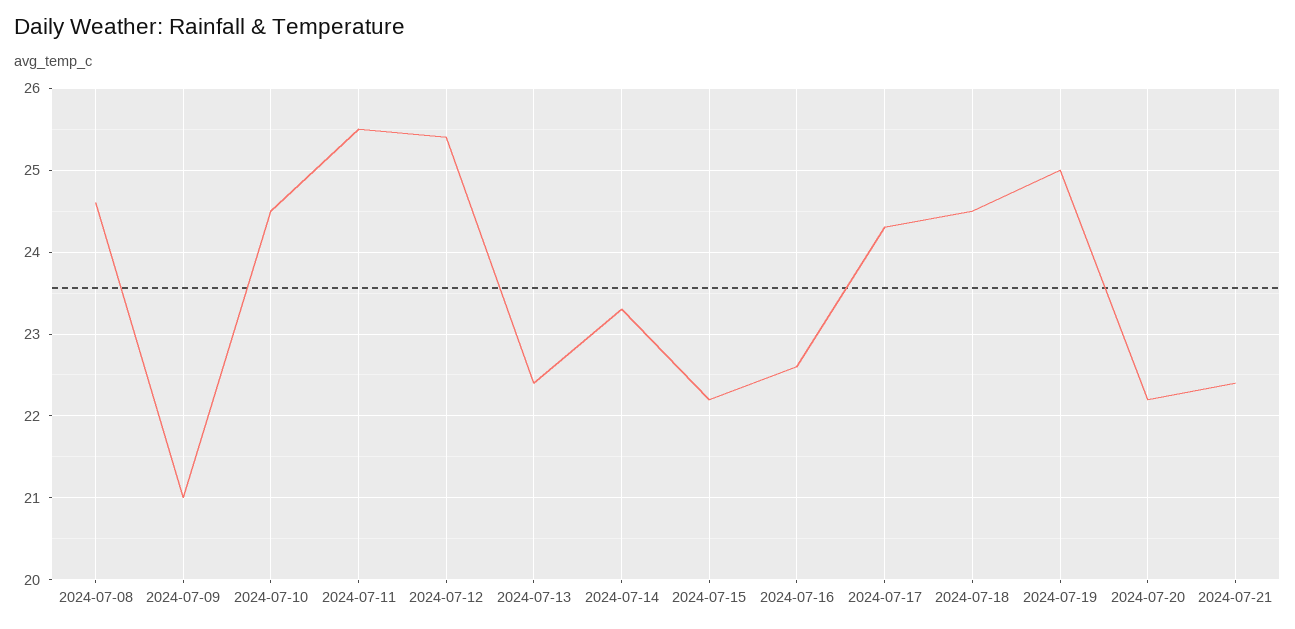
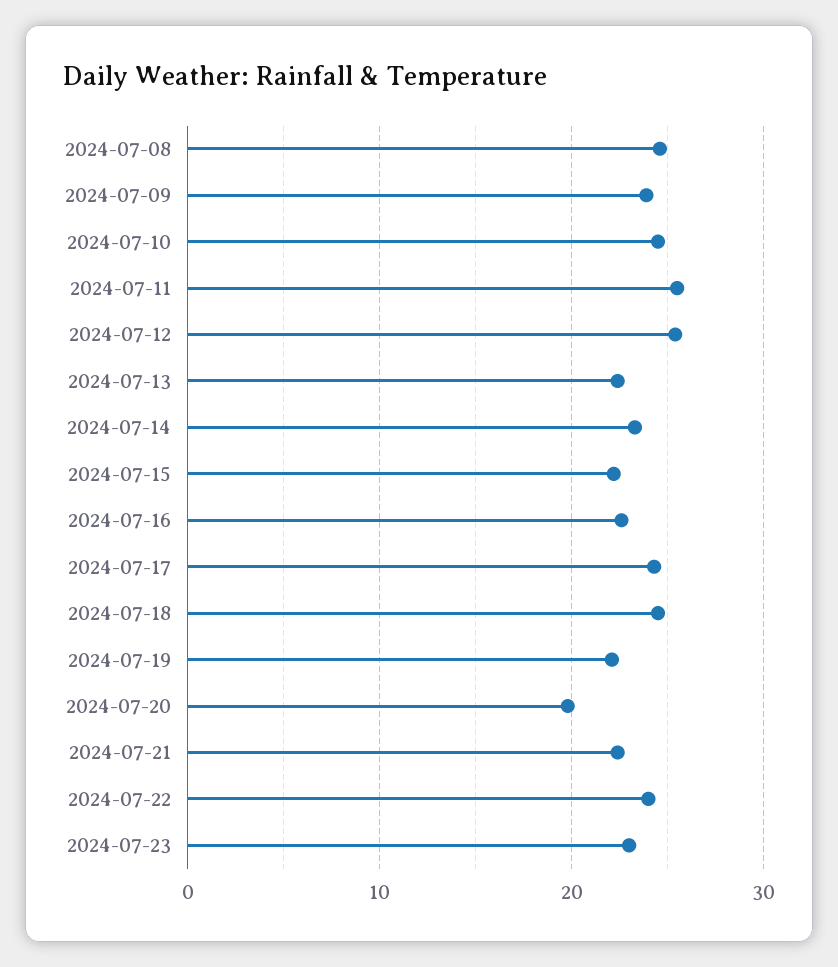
2024-07-09: 21 -> 24
2024-07-19: 25 -> 22
2024-07-20: 22.2 -> 20
2024-07-22: none -> 24
2024-07-23: none -> 23

